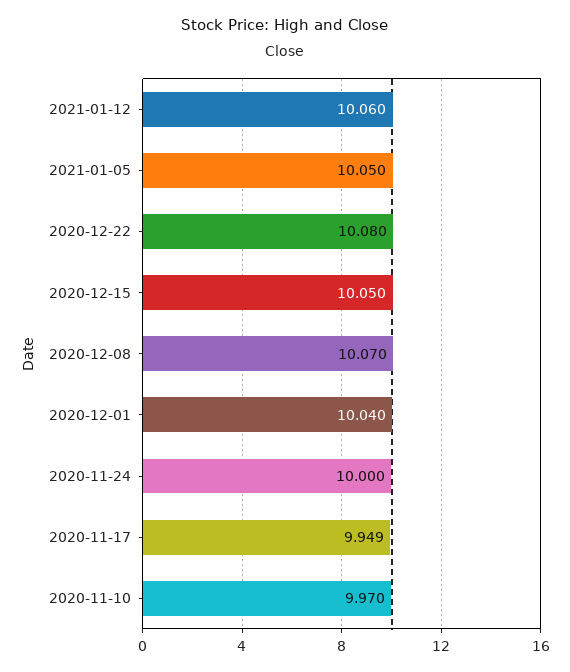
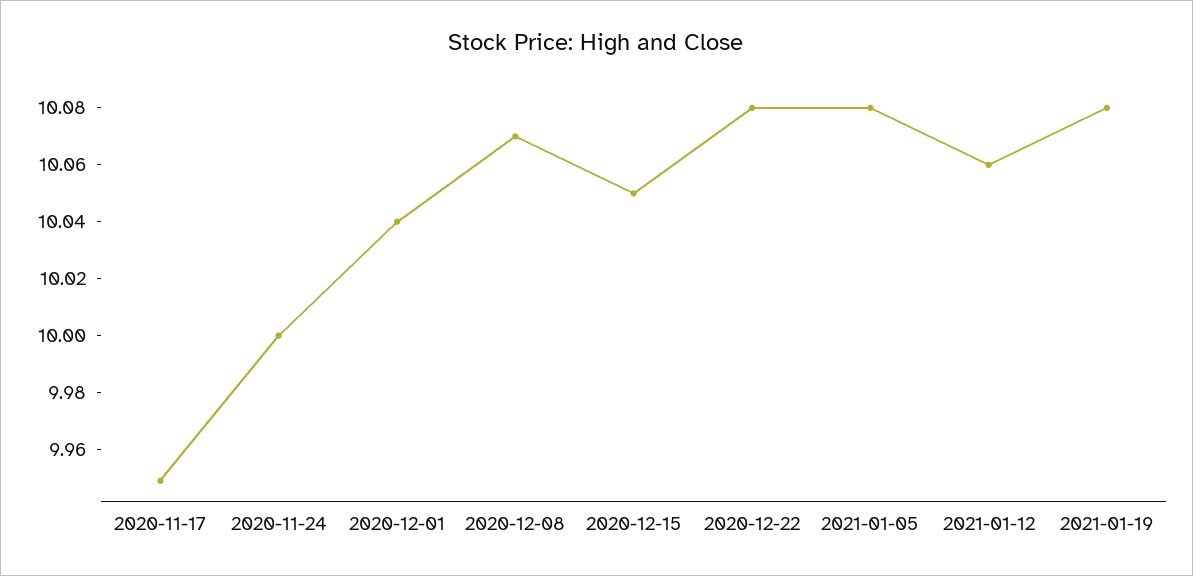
2021-01-05: 10.05 -> 10.08
2020-11-10: 9.97 -> none
2021-01-19: none -> 10.08

